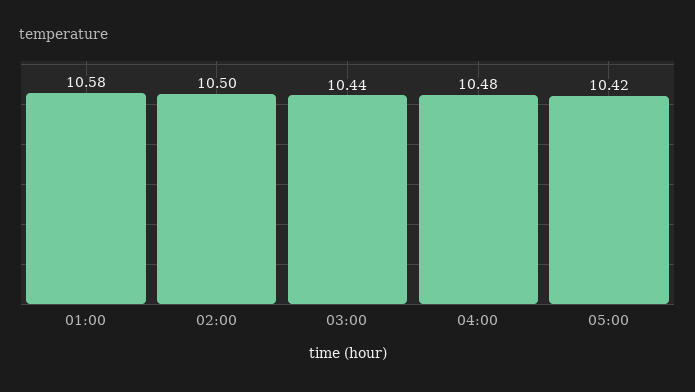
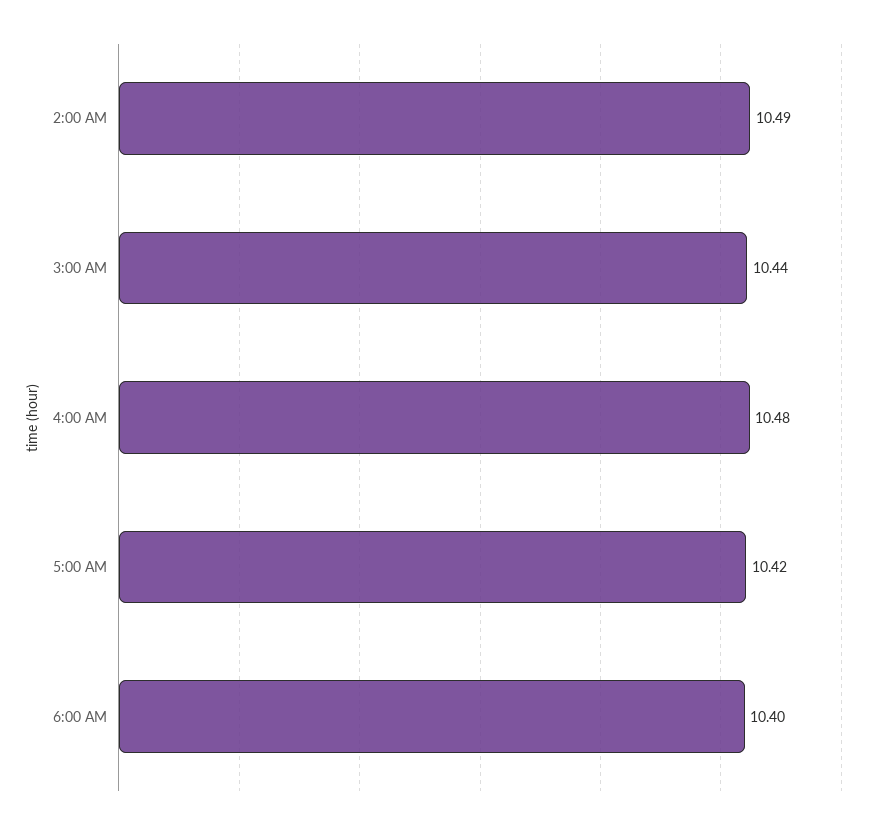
01:00: 10.58 -> none
02:00: 10.5 -> 10.49
6:00 AM: none -> 10.4

